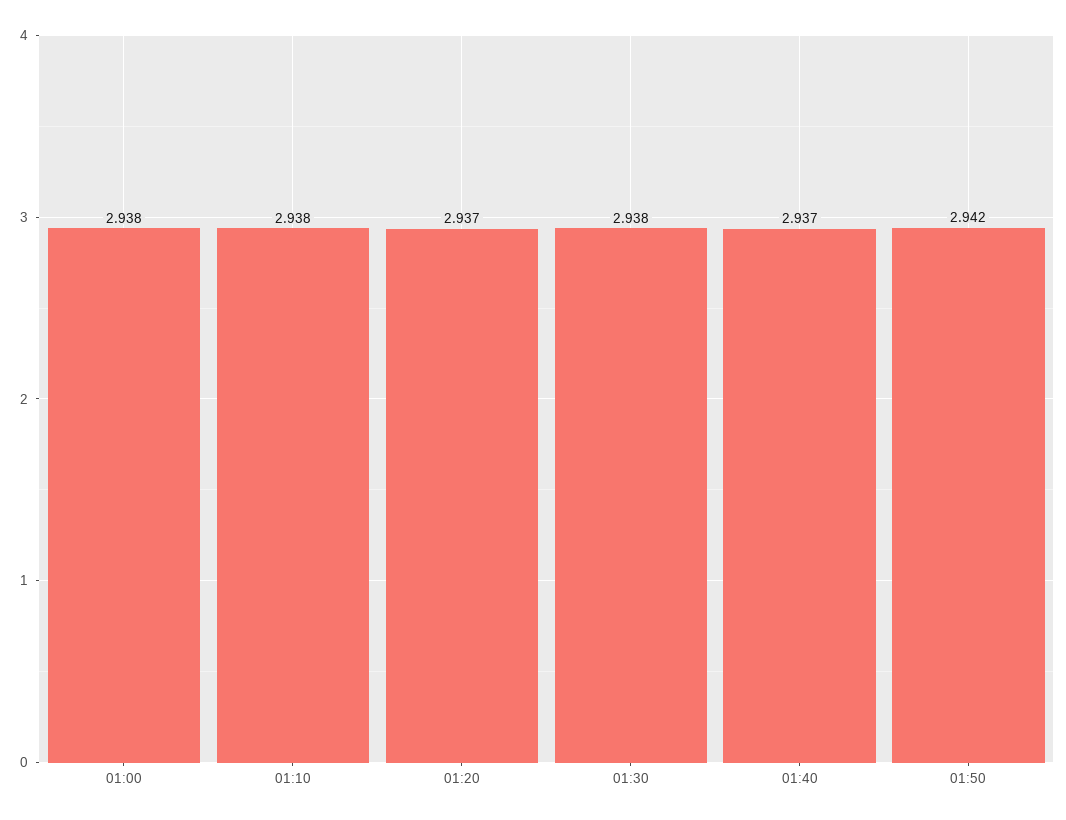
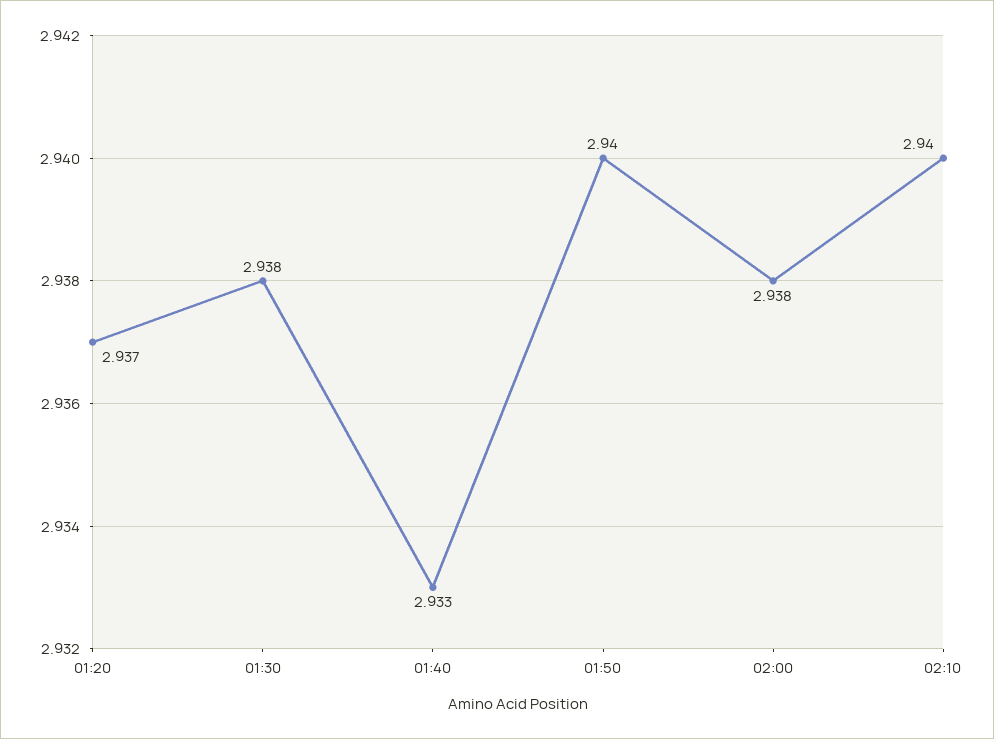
01:00: 2.938 -> none
01:10: 2.938 -> none
01:40: 2.937 -> 2.933
01:50: 2.942 -> 2.94
02:00: none -> 2.938
02:10: none -> 2.94

